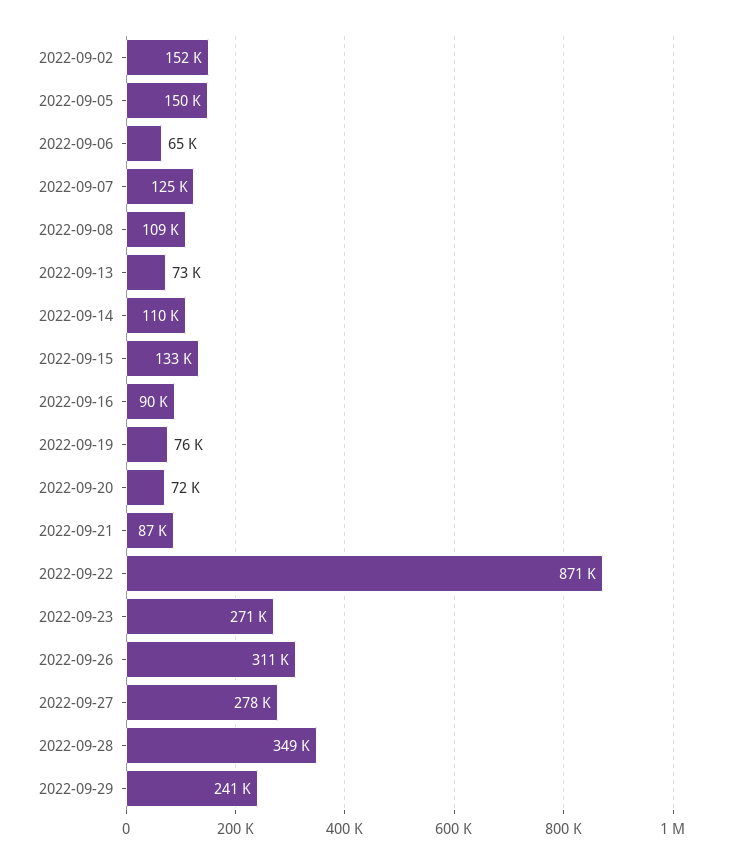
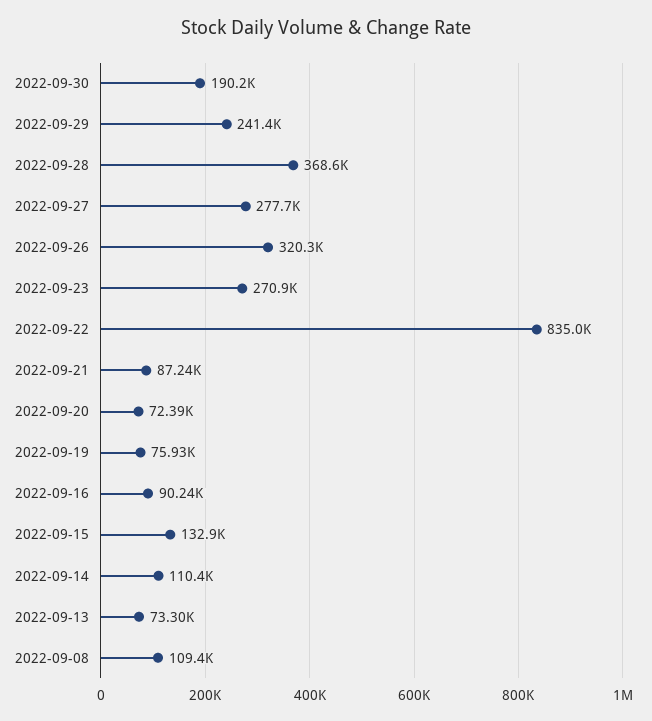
2022-09-02: 152000 -> none
2022-09-05: 150000 -> none
2022-09-06: 65000 -> none
2022-09-07: 125000 -> none
2022-09-22: 871000 -> 835000
2022-09-26: 311000 -> 320300
2022-09-28: 349000 -> 368600
2022-09-30: none -> 190200

